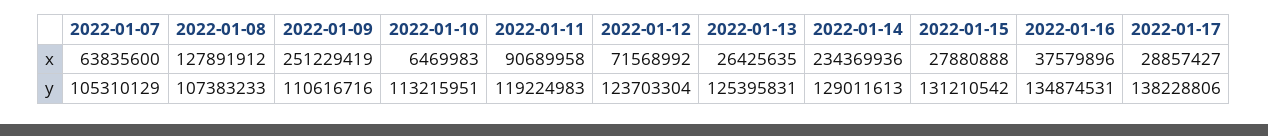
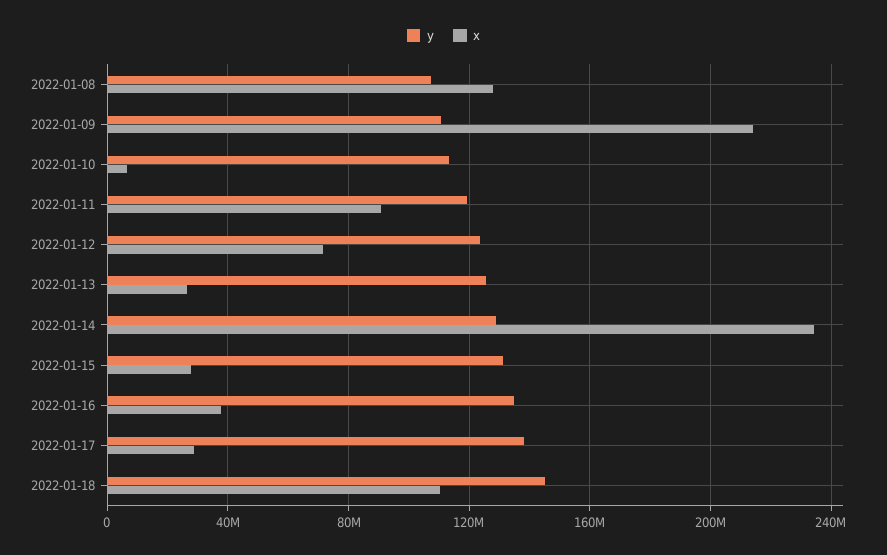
x, 2022-01-07: 63835600 -> none
x, 2022-01-09: 251229419 -> 215000000
y, 2022-01-07: 105310129 -> none
y, 2022-01-18: none -> 145000000
x, 2022-01-18: none -> 110000000

